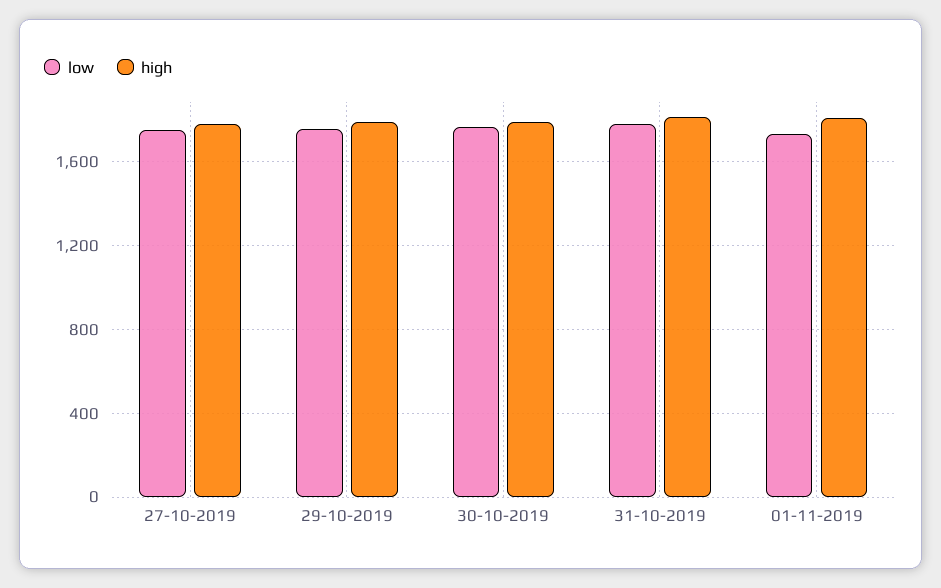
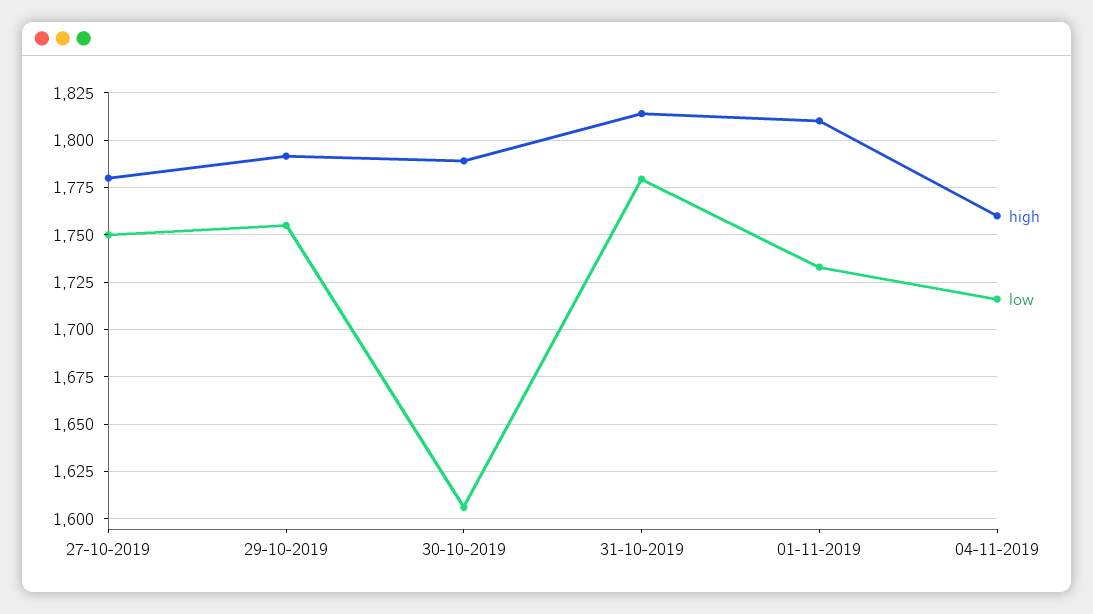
low, 30-10-2019: 1750 -> 1605
high, 04-11-2019: none -> 1760
low, 04-11-2019: none -> 1715

